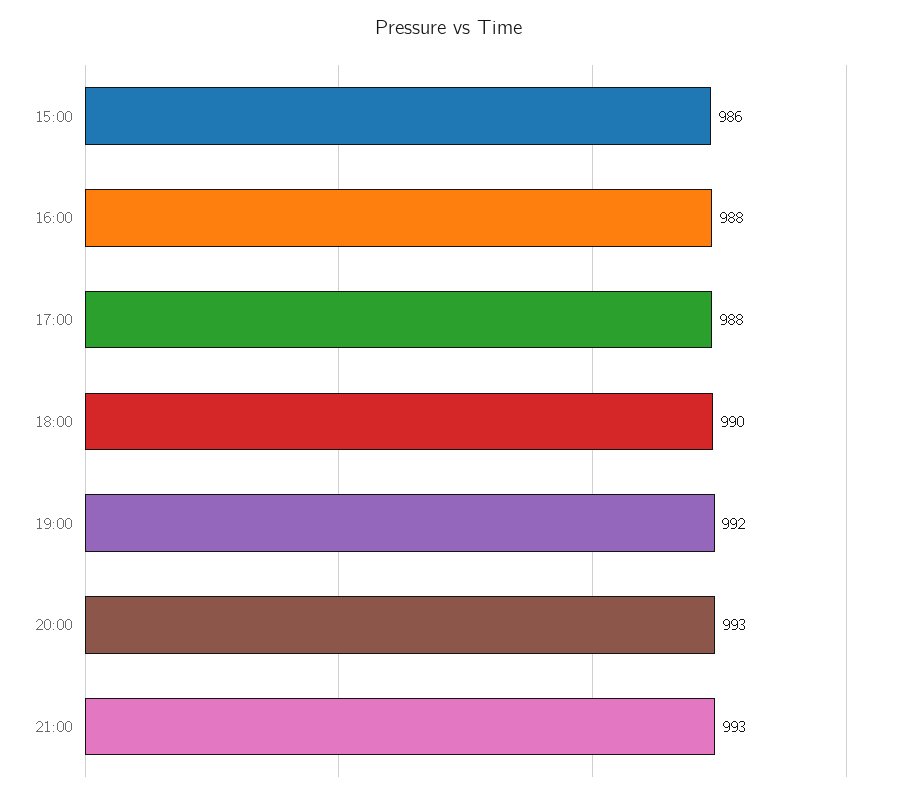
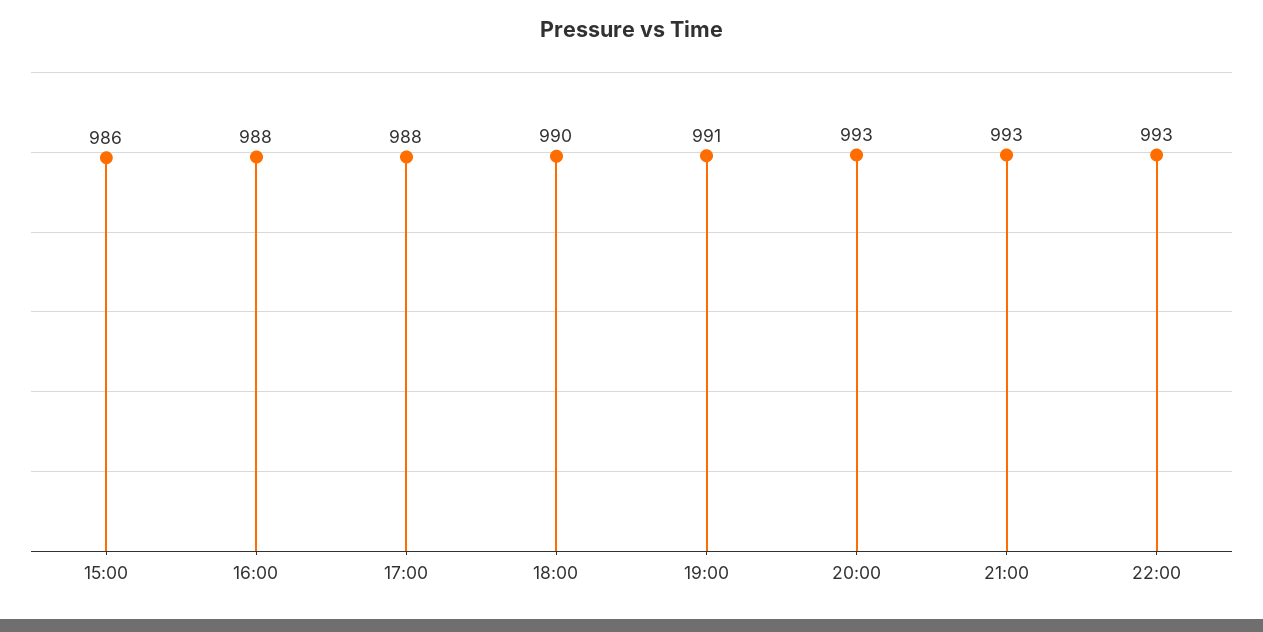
19:00: 992 -> 991
22:00: none -> 993

